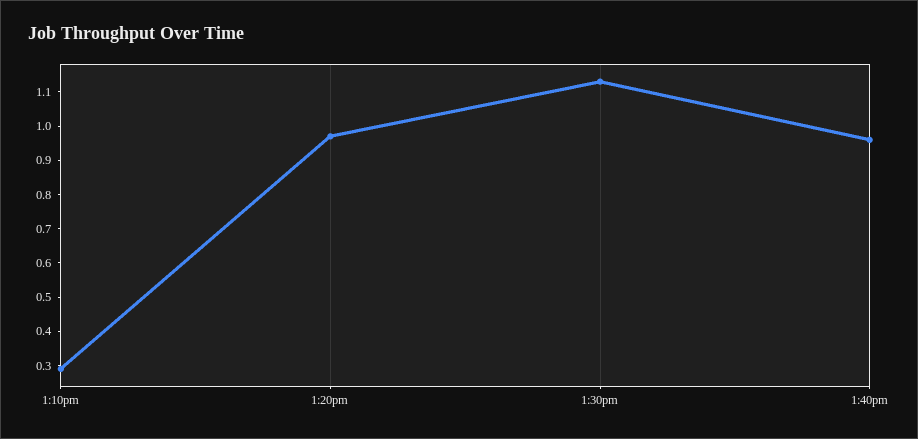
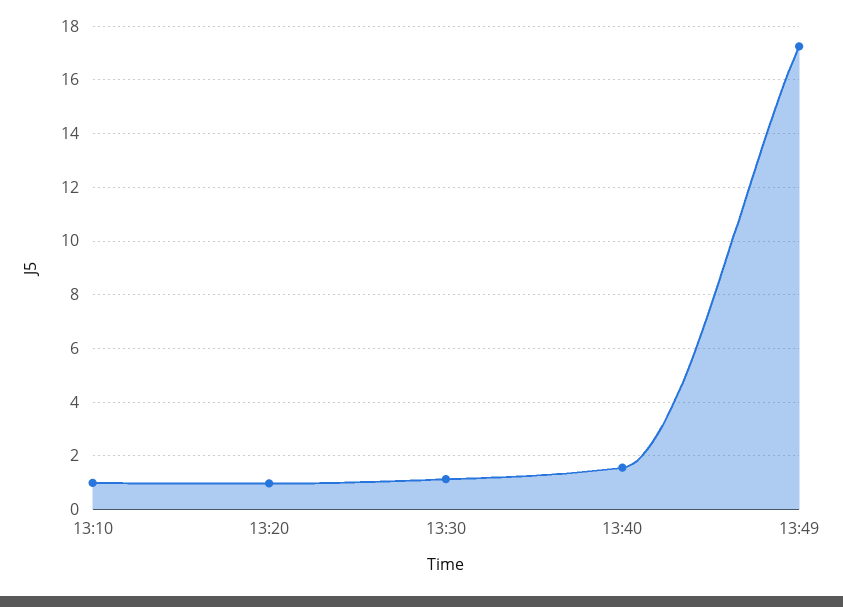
1:10pm: 0.3 -> 1
1:40pm: 0.95 -> 1.5
13:49: none -> 17.25

